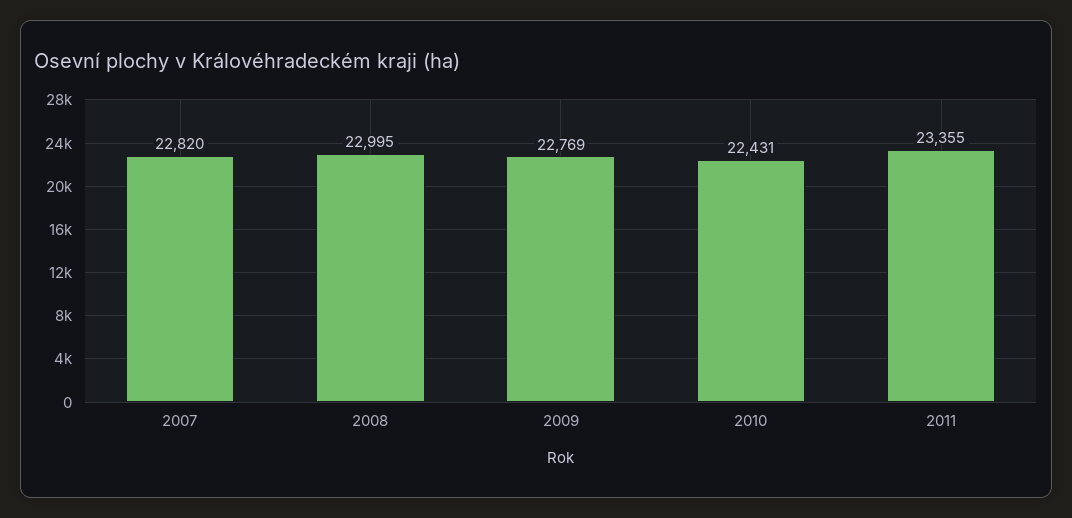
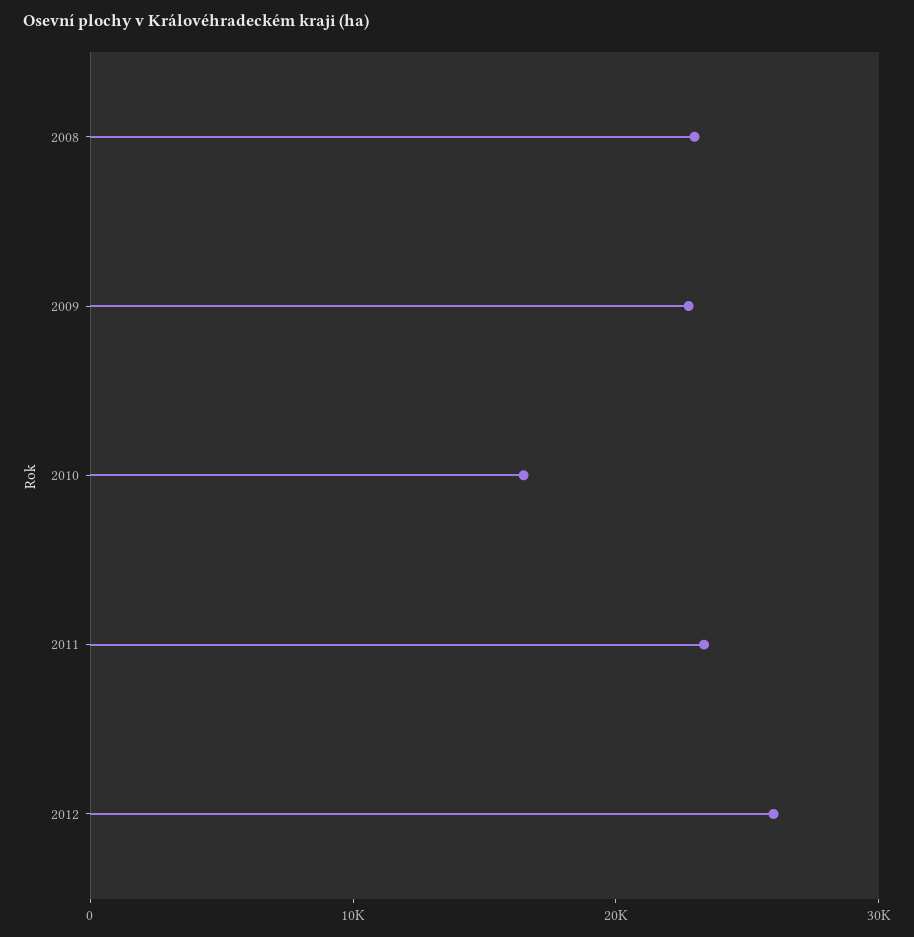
2007: 22820 -> none
2010: 22431 -> 16000
2012: none -> 26000

